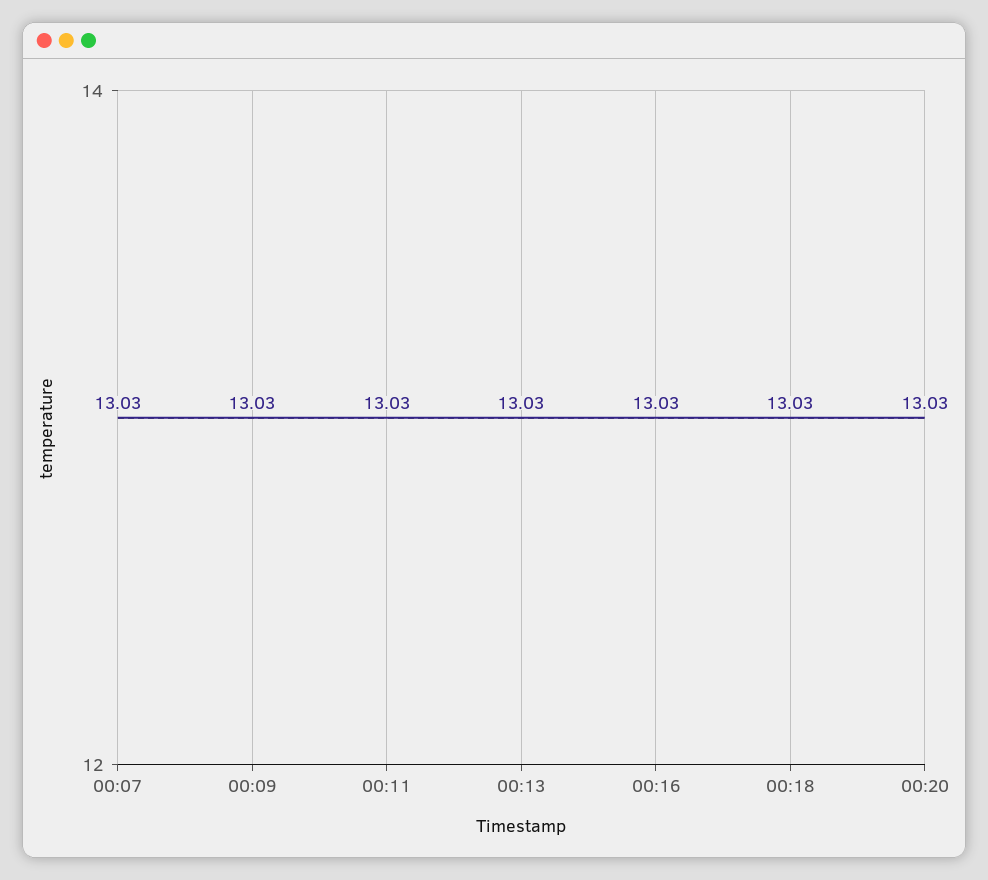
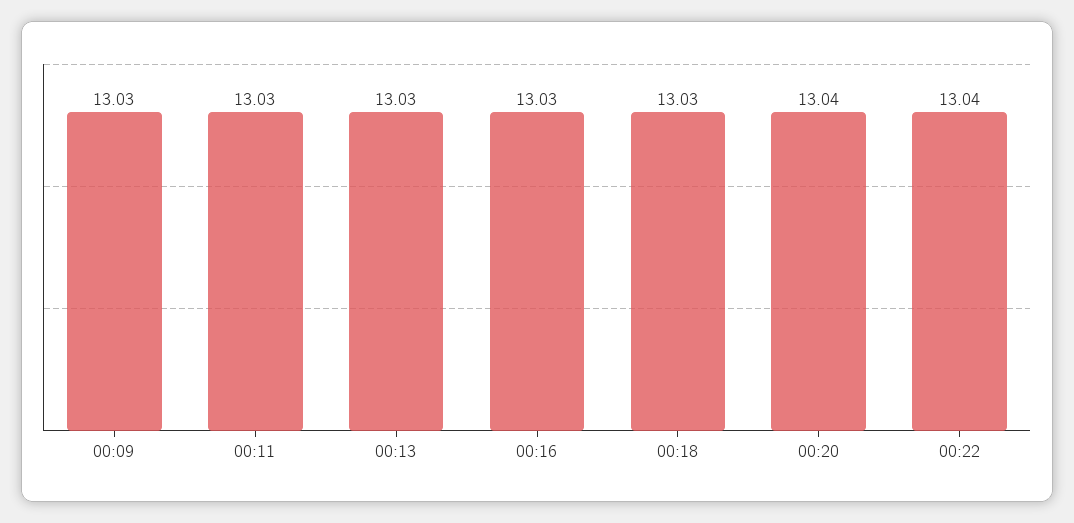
00:07: 13.03 -> none
00:20: 13.03 -> 13.04
00:22: none -> 13.04

